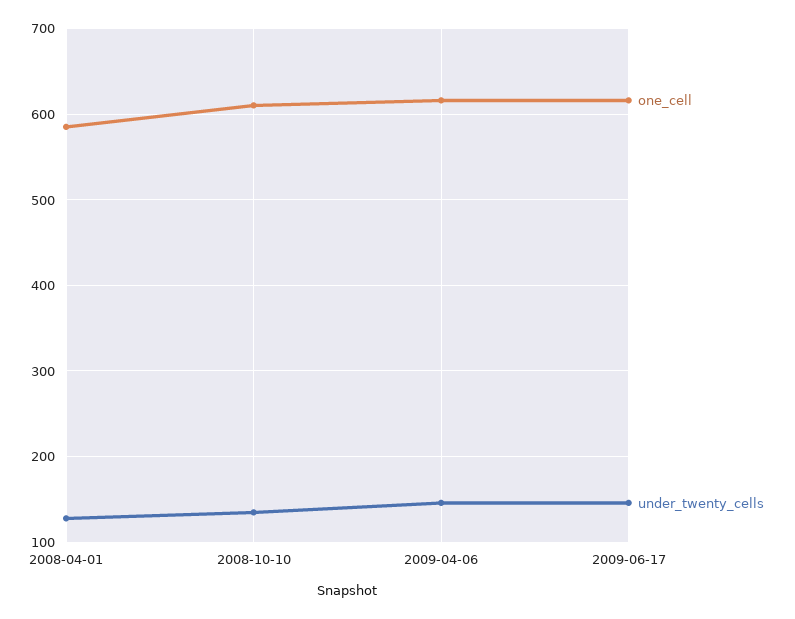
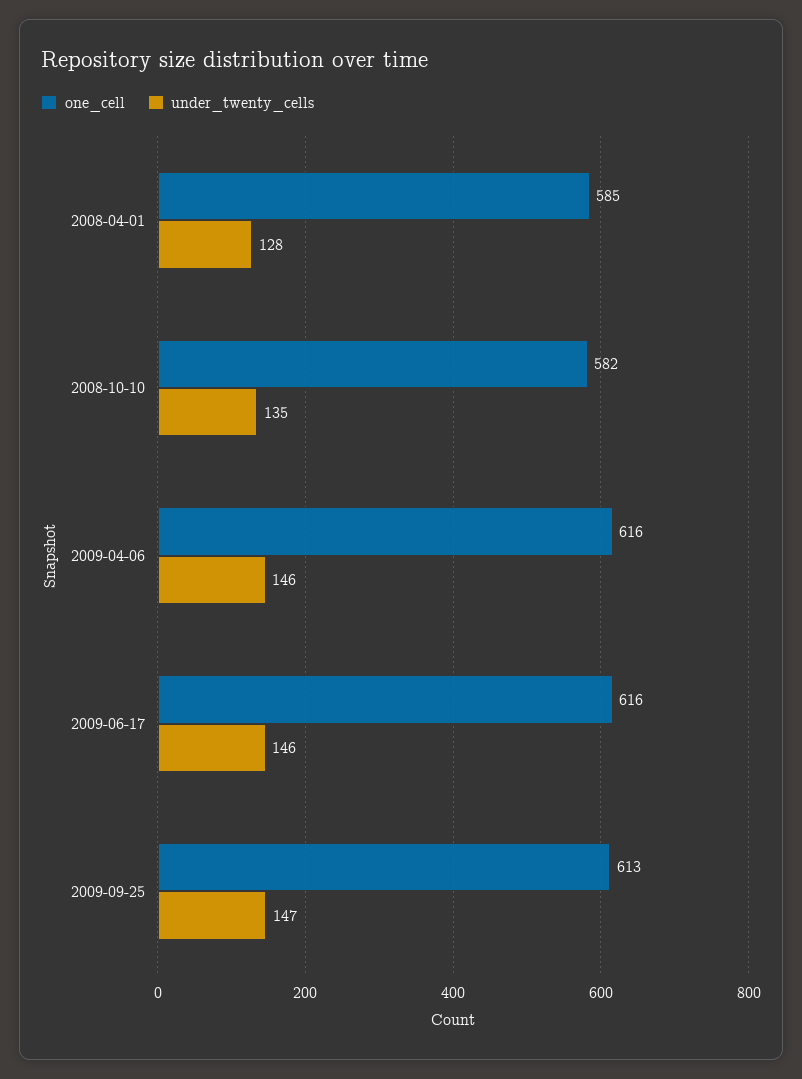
one_cell, 2008-10-10: 610 -> 582
one_cell, 2009-09-25: none -> 613
under_twenty_cells, 2009-09-25: none -> 147

